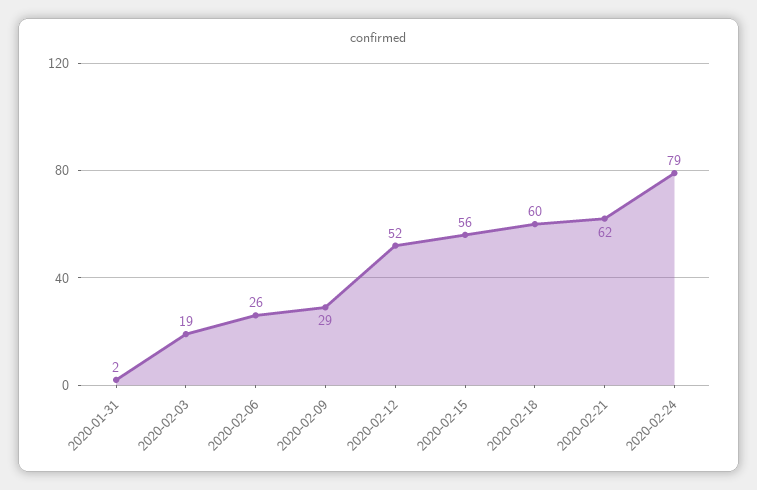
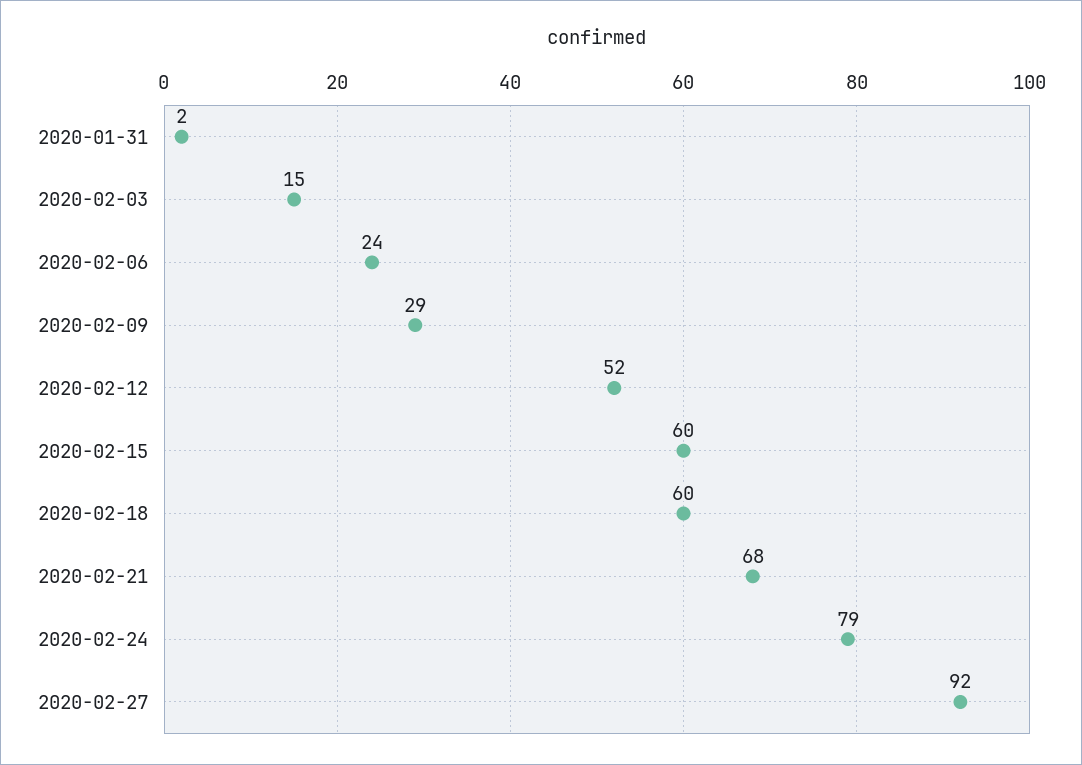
2020-02-03: 19 -> 15
2020-02-06: 26 -> 24
2020-02-15: 56 -> 60
2020-02-21: 62 -> 68
2020-02-27: none -> 92

